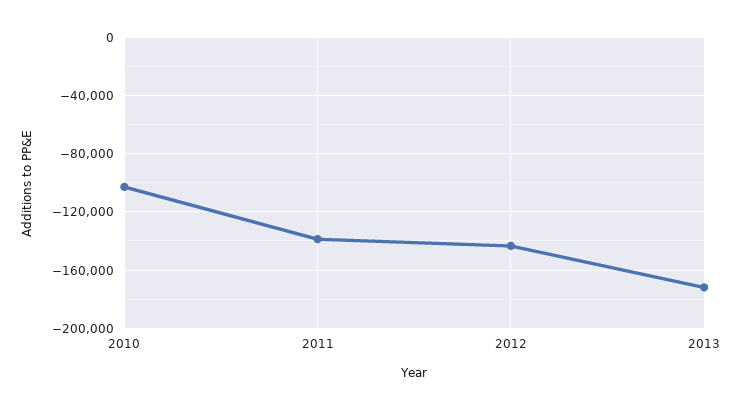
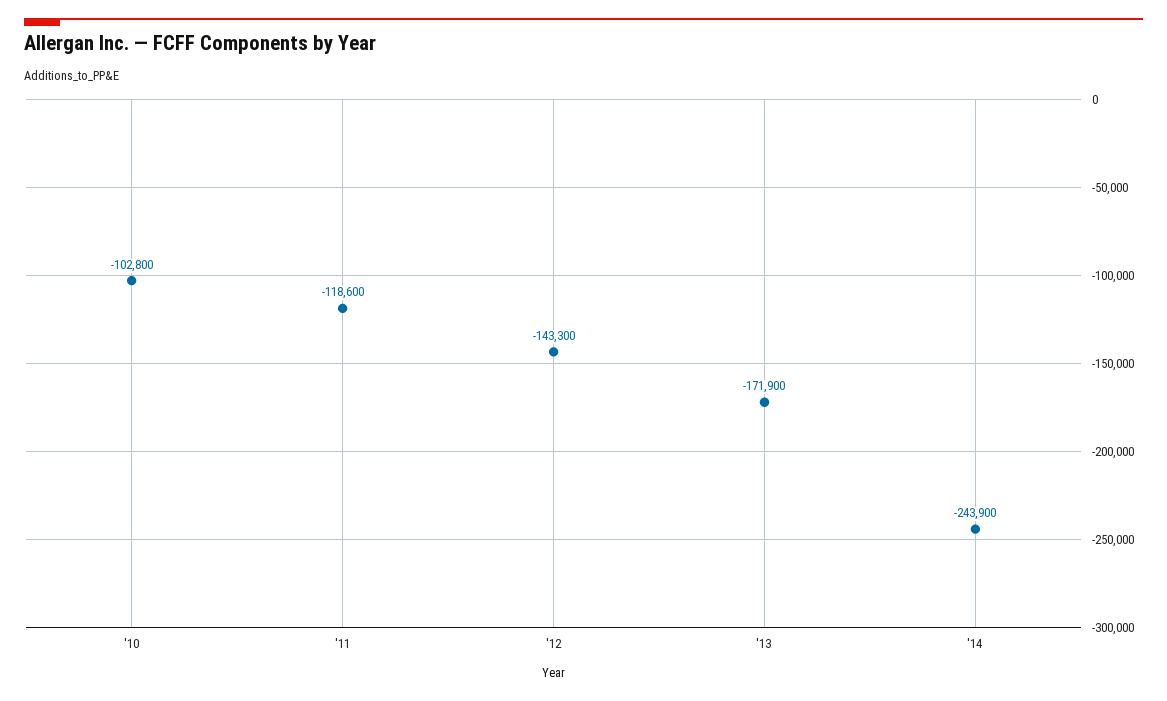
2011: -140000 -> -118600
'14: none -> -243900

